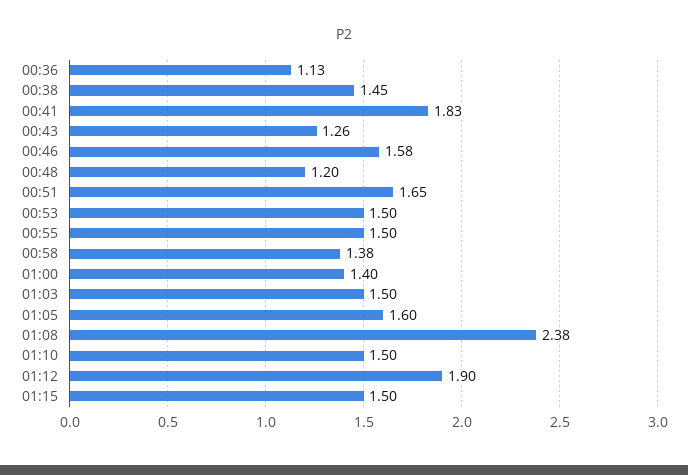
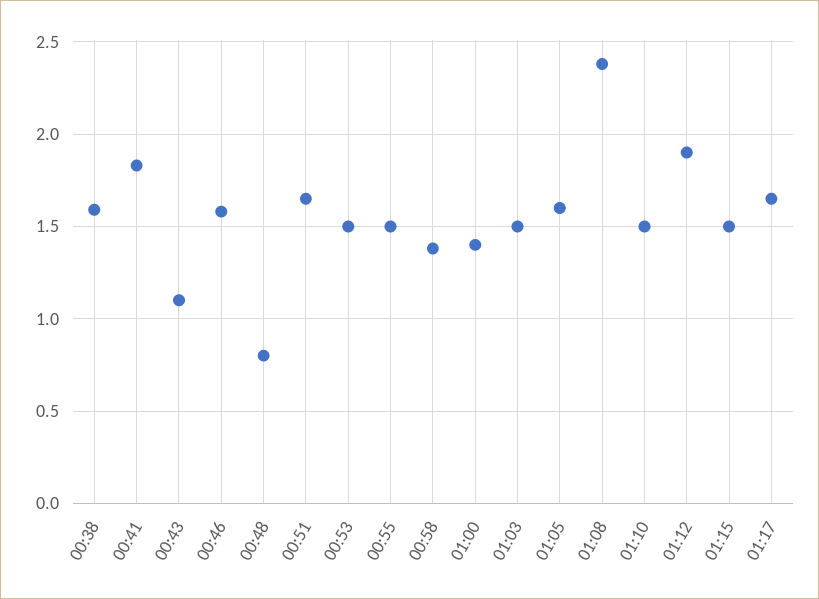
00:36: 1.13 -> none
00:38: 1.45 -> 1.6
00:43: 1.26 -> 1.1
00:48: 1.2 -> 0.8
01:17: none -> 1.65

